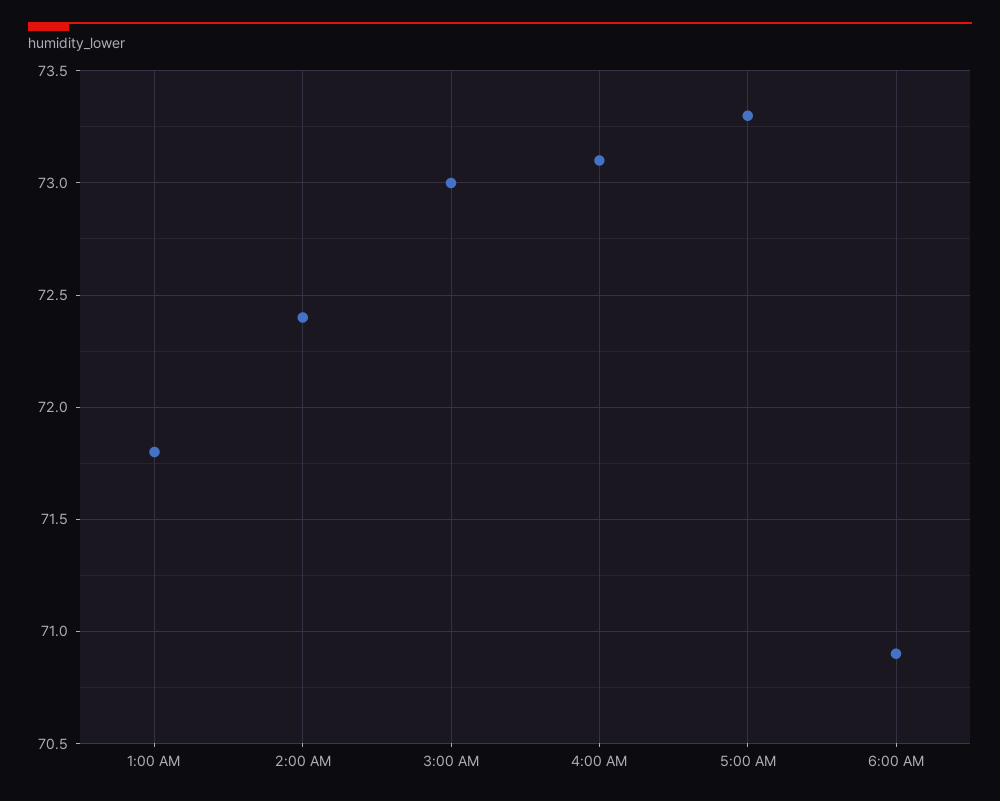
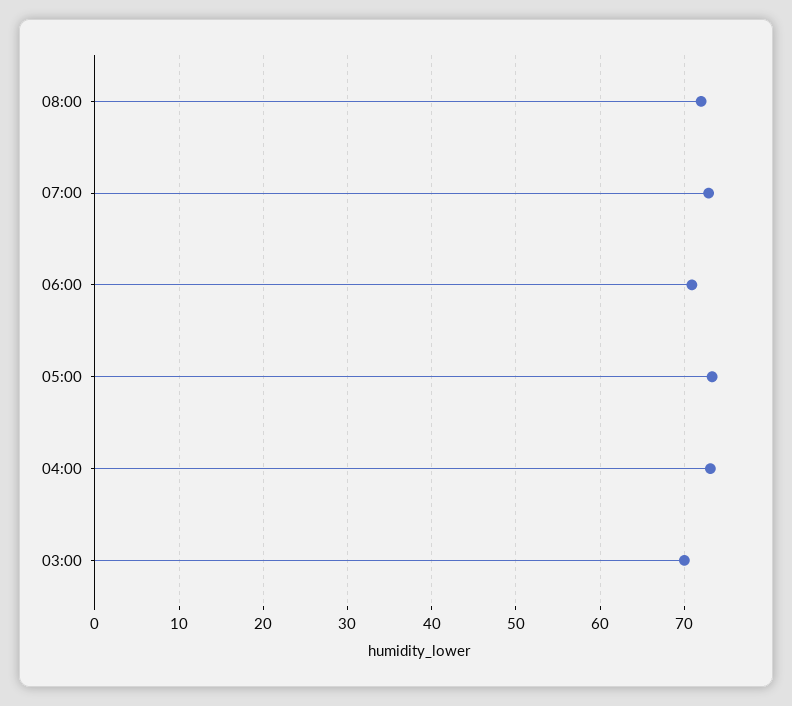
1:00 AM: 71.8 -> none
2:00 AM: 72.4 -> none
3:00 AM: 73 -> 70
08:00: none -> 72
07:00: none -> 73

